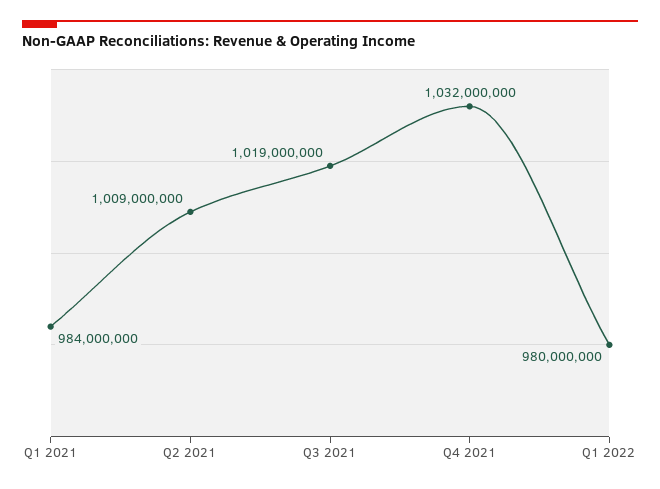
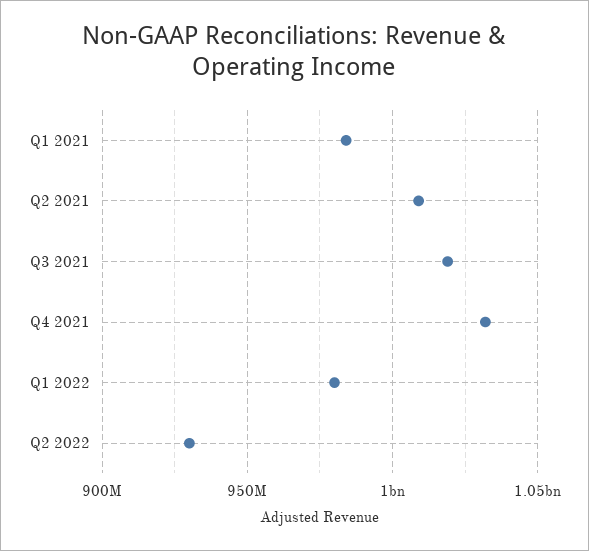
Q2 2022: none -> 930000000

